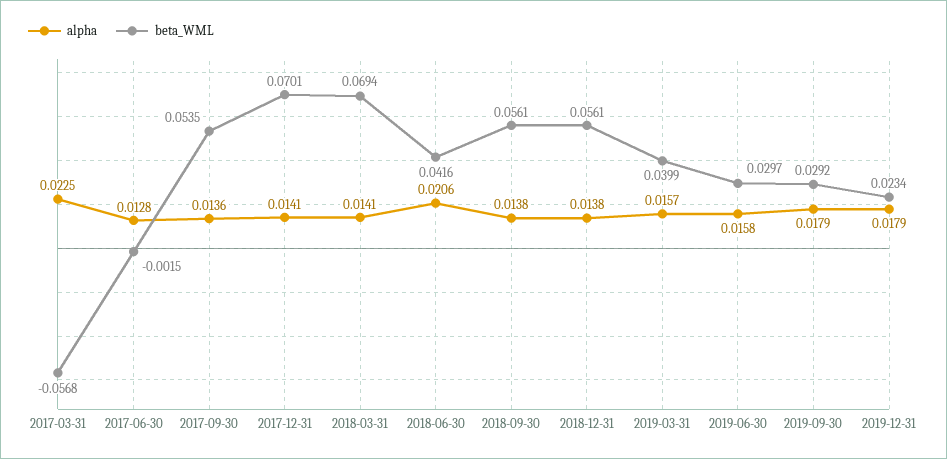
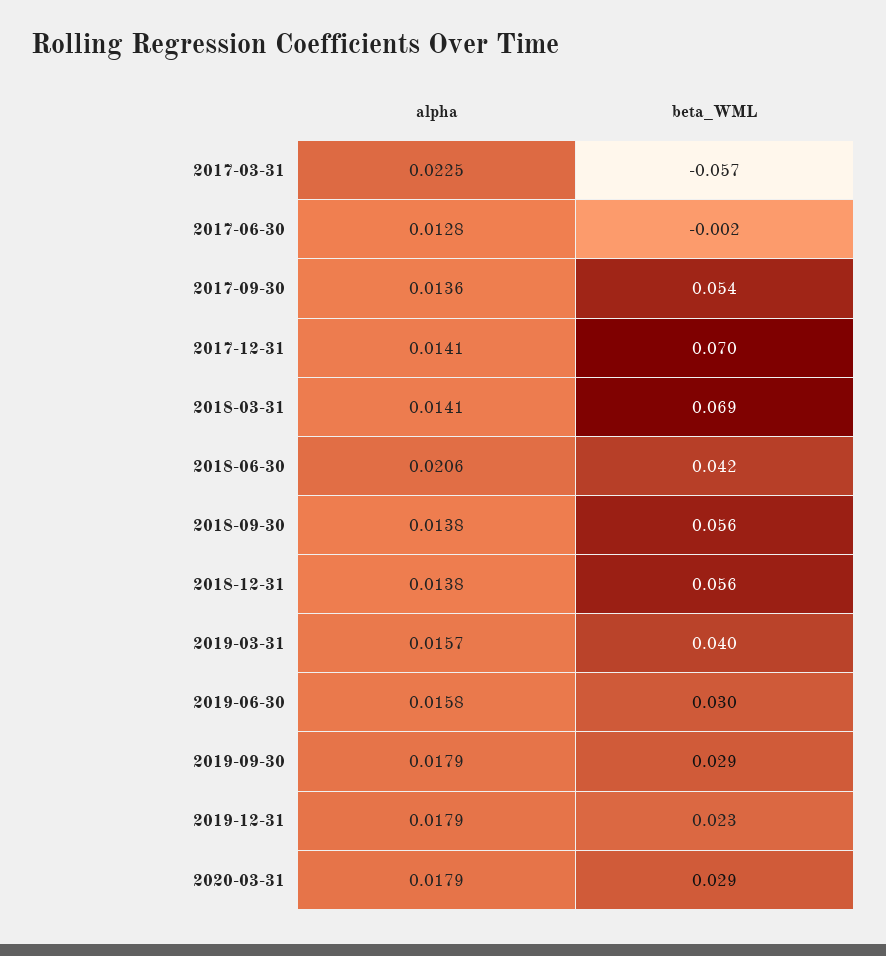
alpha, 2020-03-31: none -> 0.0179
beta_WML, 2020-03-31: none -> 0.029

